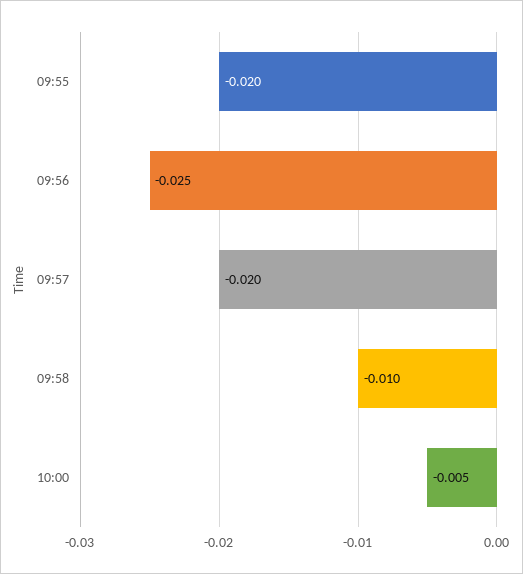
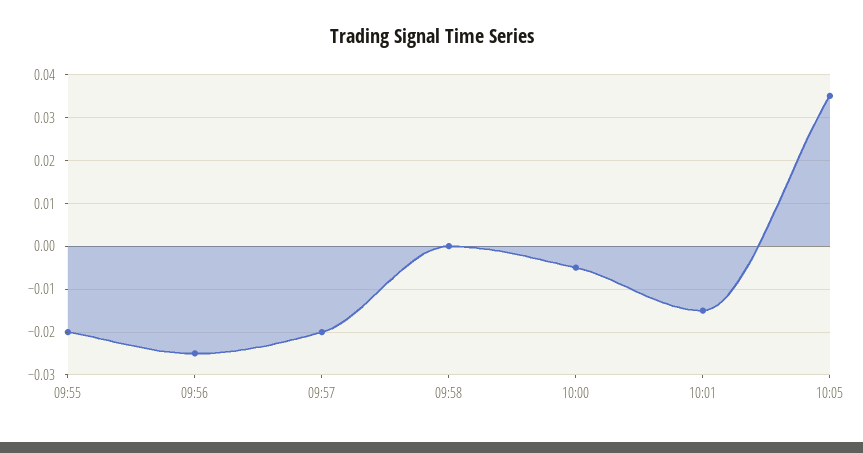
09:58: -0.01 -> 0
10:01: none -> -0.015
10:05: none -> 0.035

